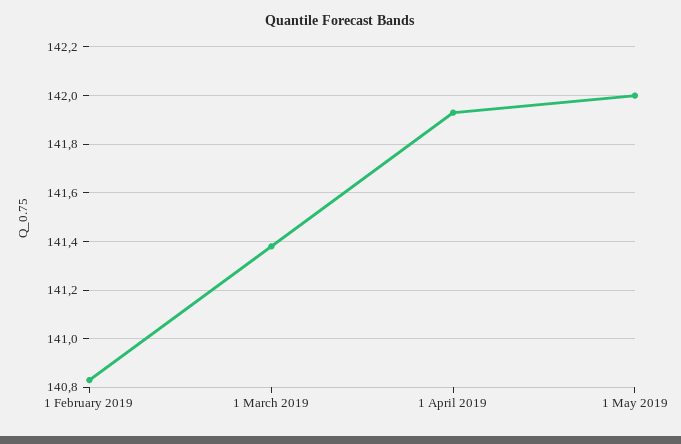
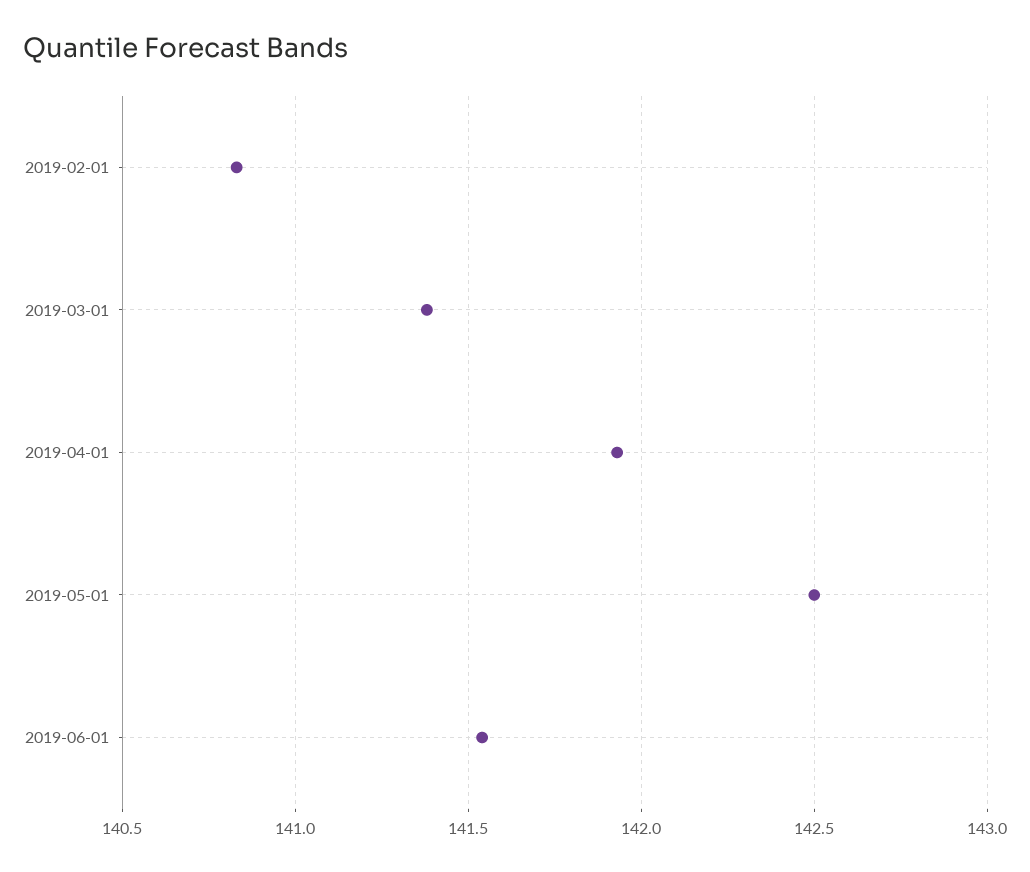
1 May 2019: 142 -> 142.5
2019-06-01: none -> 141.55

